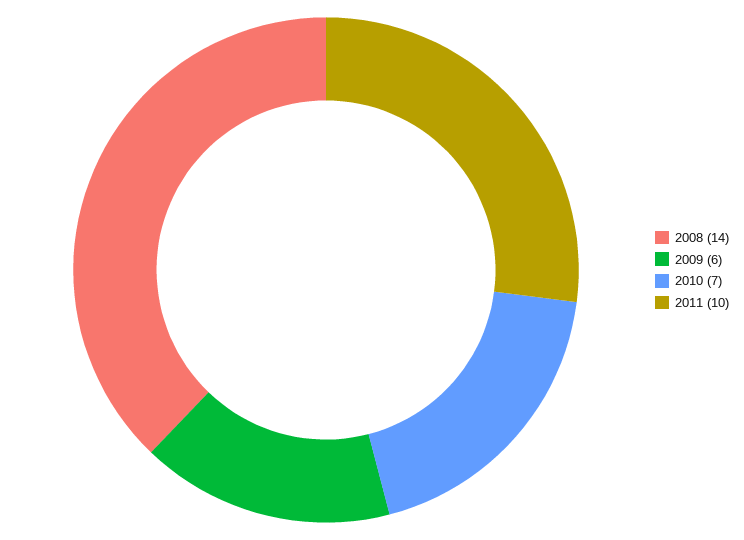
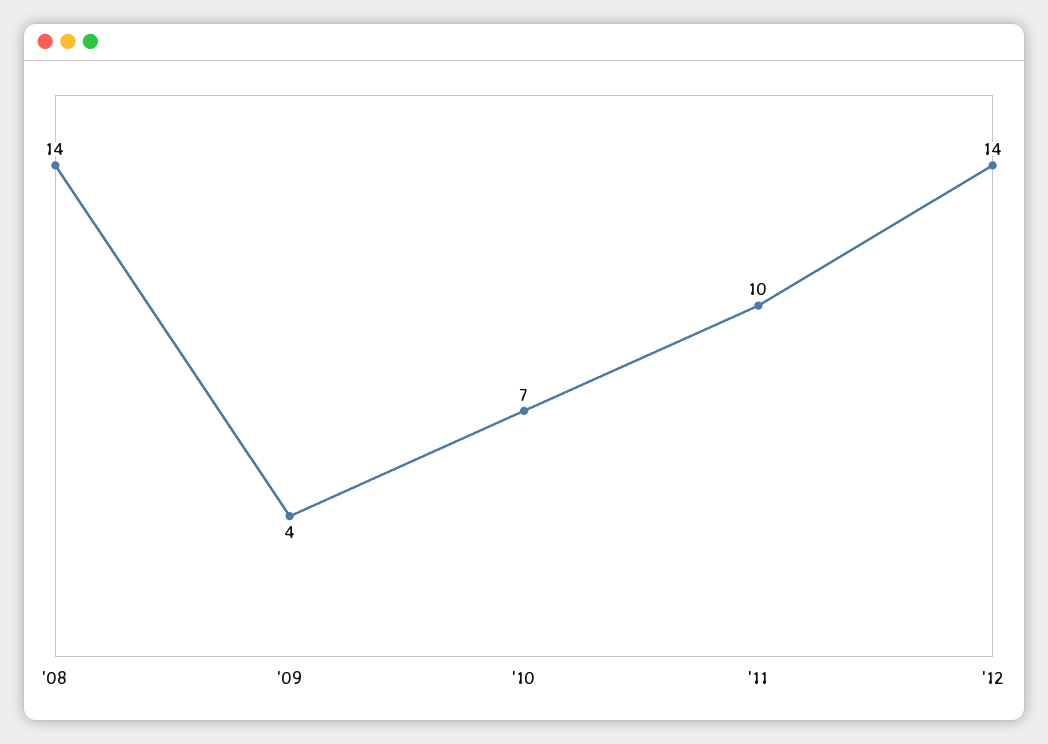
2009: 6 -> 4
'12: none -> 14

